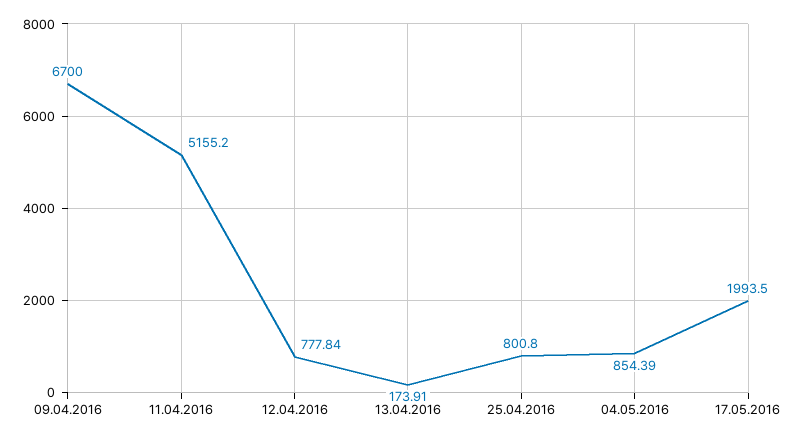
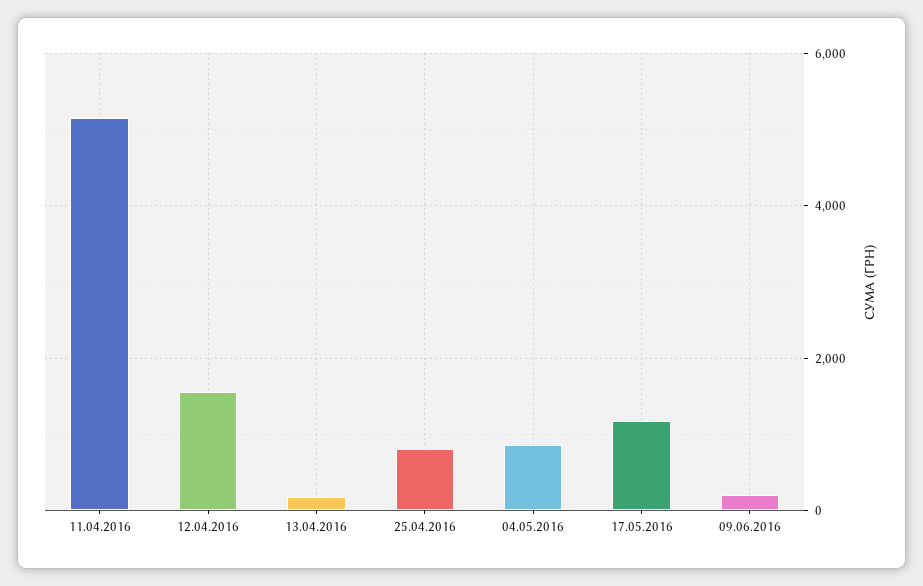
09.04.2016: 6700 -> none
12.04.2016: 777.84 -> 1600
17.05.2016: 1993.5 -> 1200
09.06.2016: none -> 200

